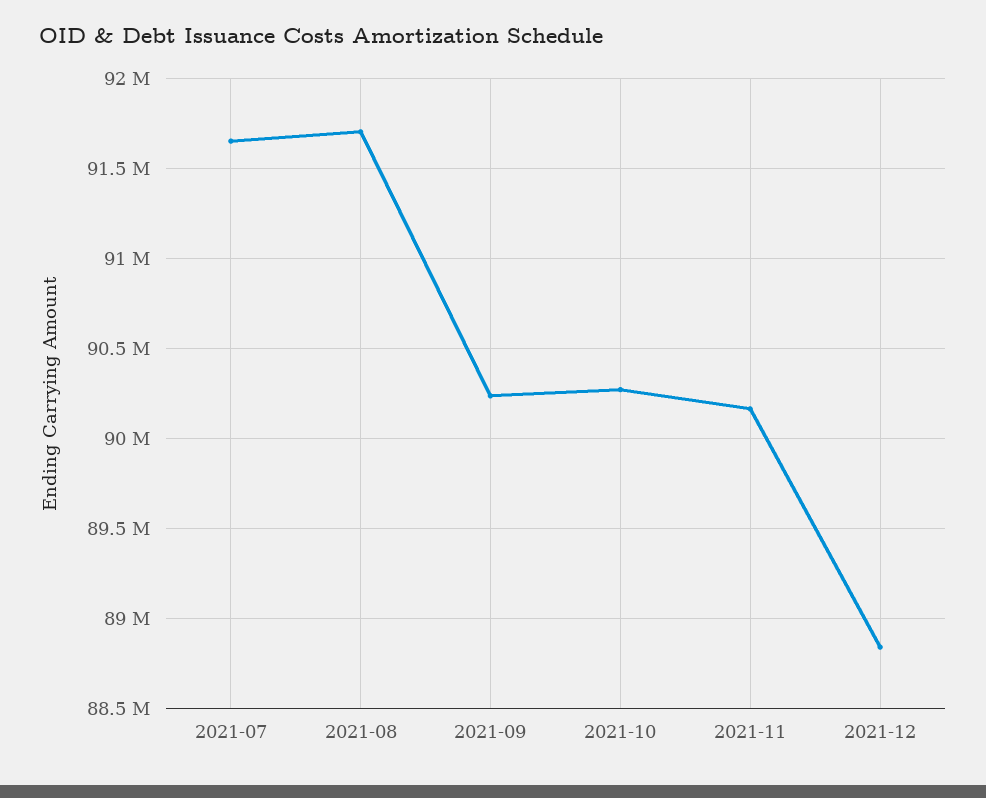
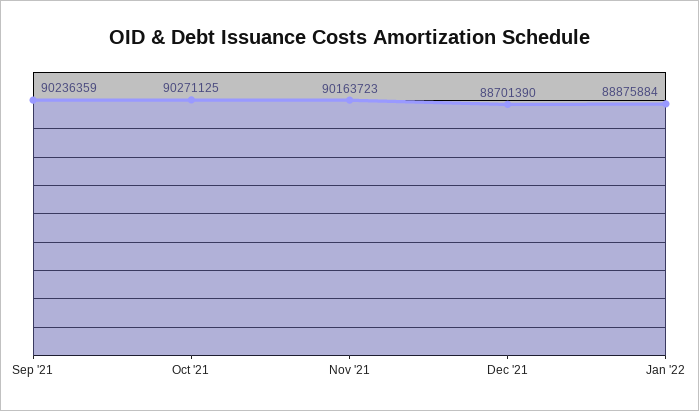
2021-07: 91650000 -> none
2021-08: 91700000 -> none
2021-12: 88850000 -> 88701390
Jan '22: none -> 88875884

